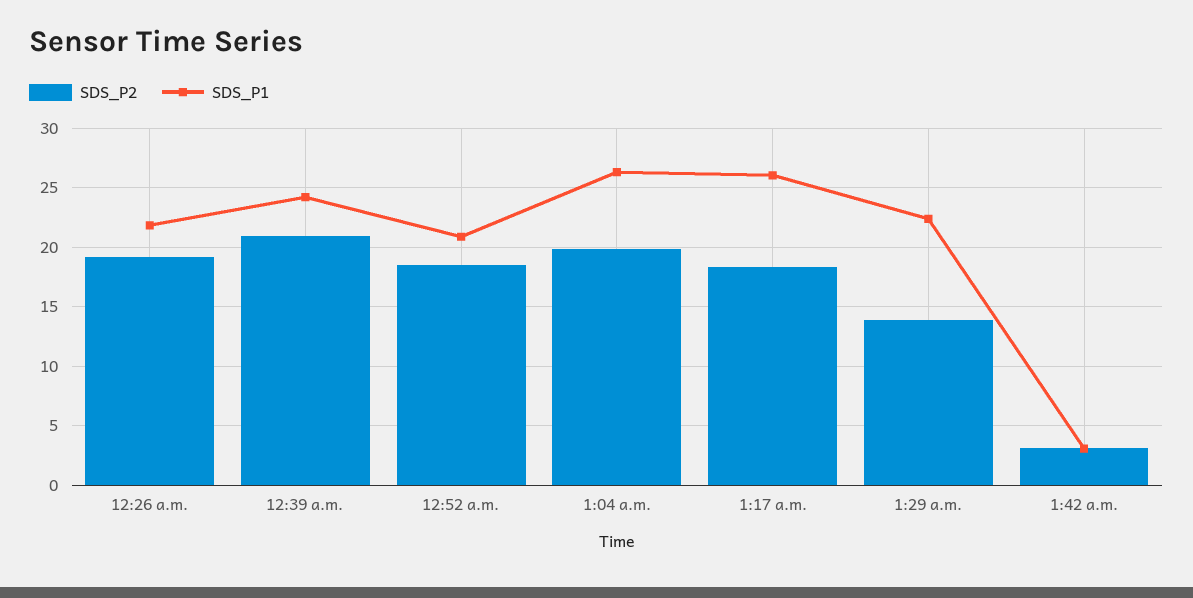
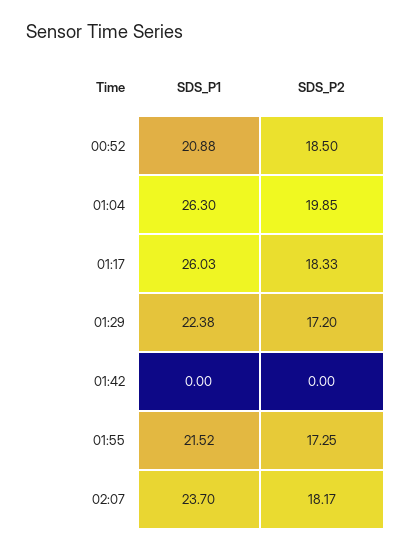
SDS_P2, 12:26 a.m.: 19 -> none
SDS_P1, 12:26 a.m.: 22 -> none
SDS_P2, 12:39 a.m.: 21 -> none
SDS_P1, 12:39 a.m.: 24 -> none
SDS_P2, 1:29 a.m.: 14 -> 17.2
SDS_P2, 1:42 a.m.: 3 -> 0
SDS_P1, 1:42 a.m.: 3 -> 0
SDS_P1, 01:55: none -> 21.52
SDS_P2, 01:55: none -> 17.25
SDS_P1, 02:07: none -> 23.7
SDS_P2, 02:07: none -> 18.17

